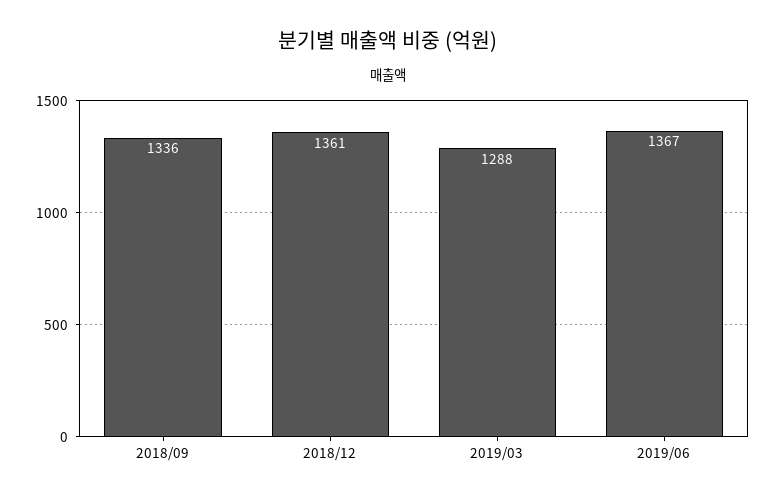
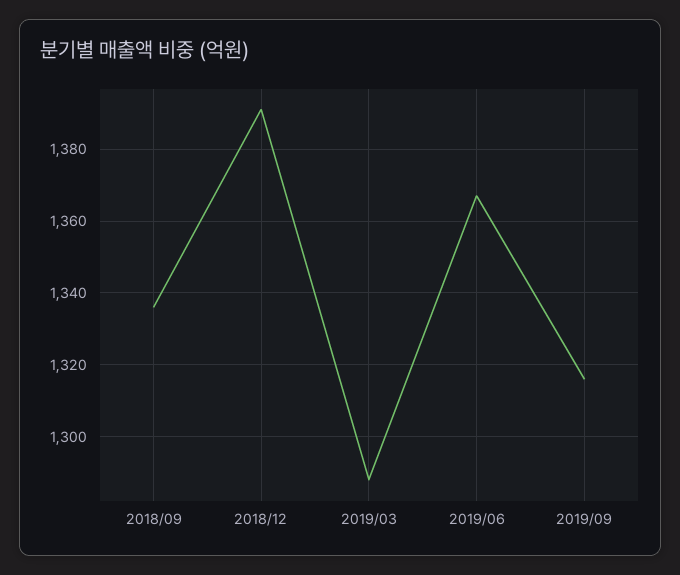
2018/12: 1361 -> 1390
2019/09: none -> 1315

